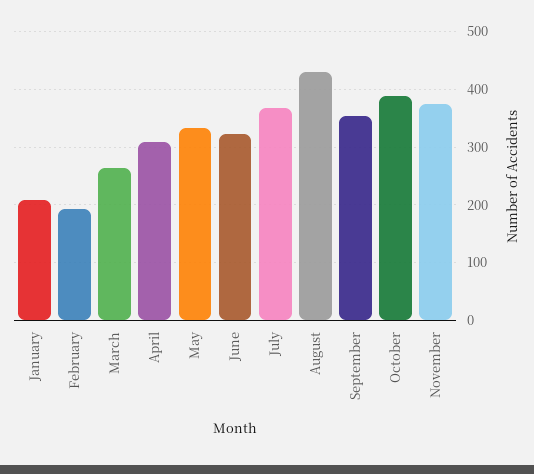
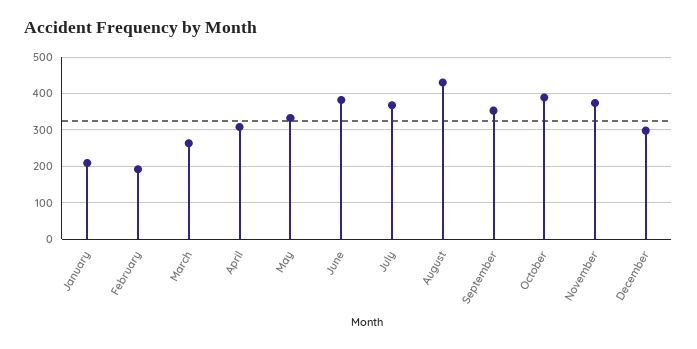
June: 320 -> 380
December: none -> 300

